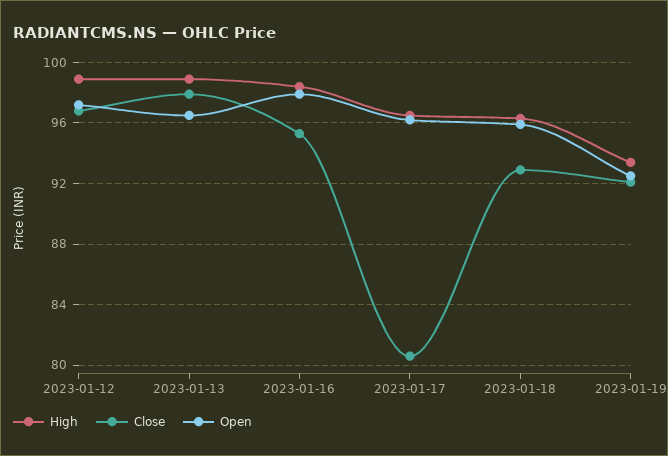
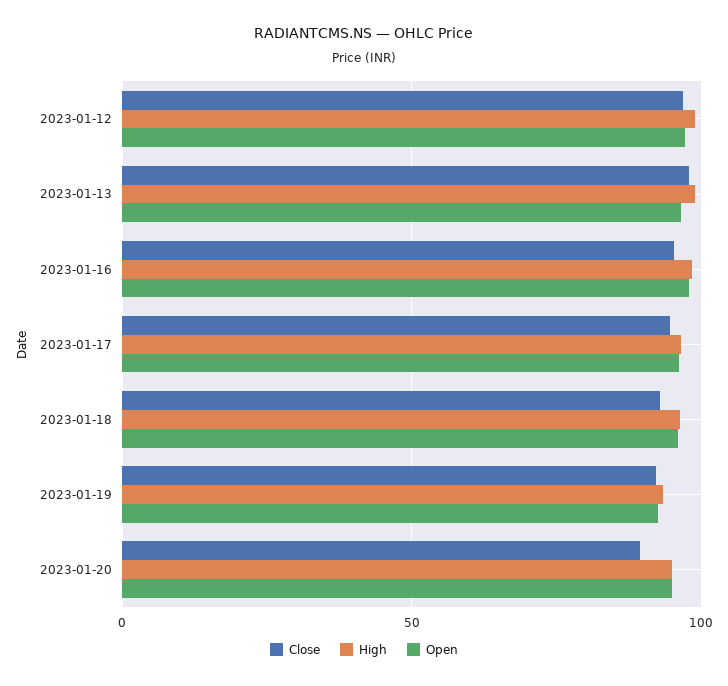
Close, 2023-01-17: 80.5 -> 95
Close, 2023-01-20: none -> 90
High, 2023-01-20: none -> 95
Open, 2023-01-20: none -> 95

